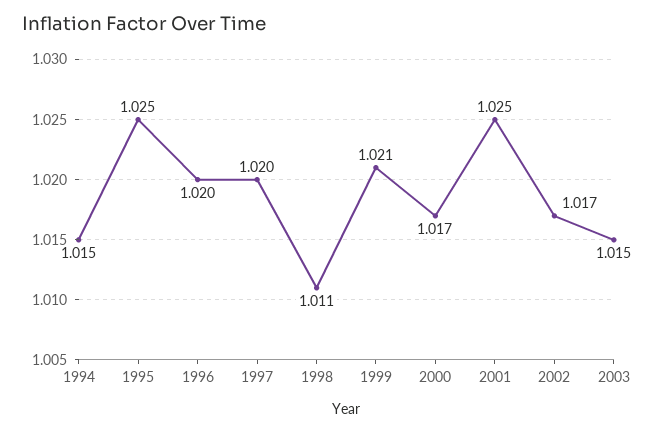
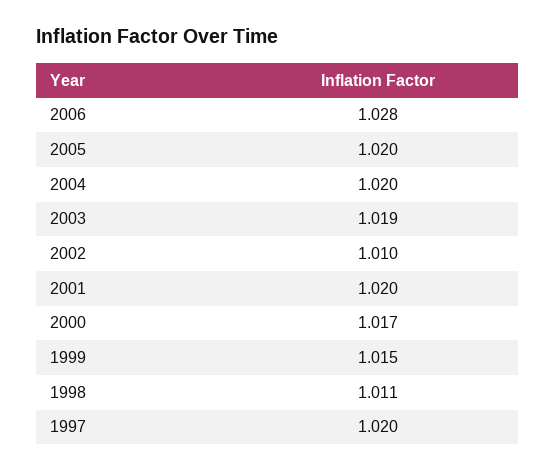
1994: 1.015 -> none
1995: 1.025 -> none
1996: 1.02 -> none
1999: 1.021 -> 1.015
2001: 1.025 -> 1.02
2002: 1.017 -> 1.01
2003: 1.015 -> 1.019
2006: none -> 1.028
2005: none -> 1.02
2004: none -> 1.02

